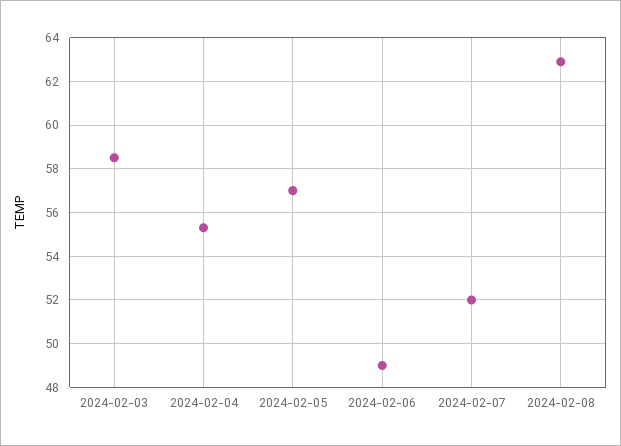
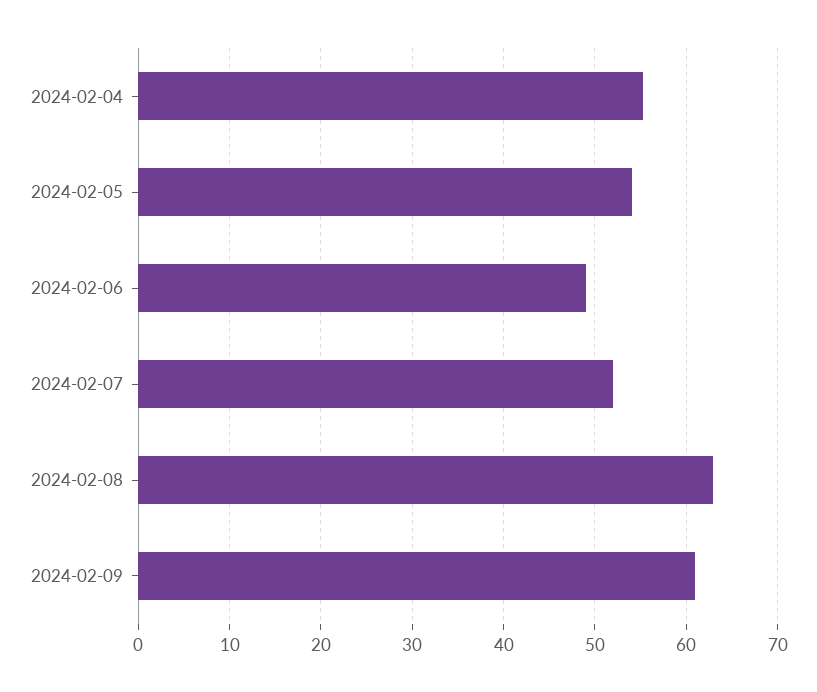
2024-02-03: 58.5 -> none
2024-02-05: 57 -> 54
2024-02-09: none -> 61

